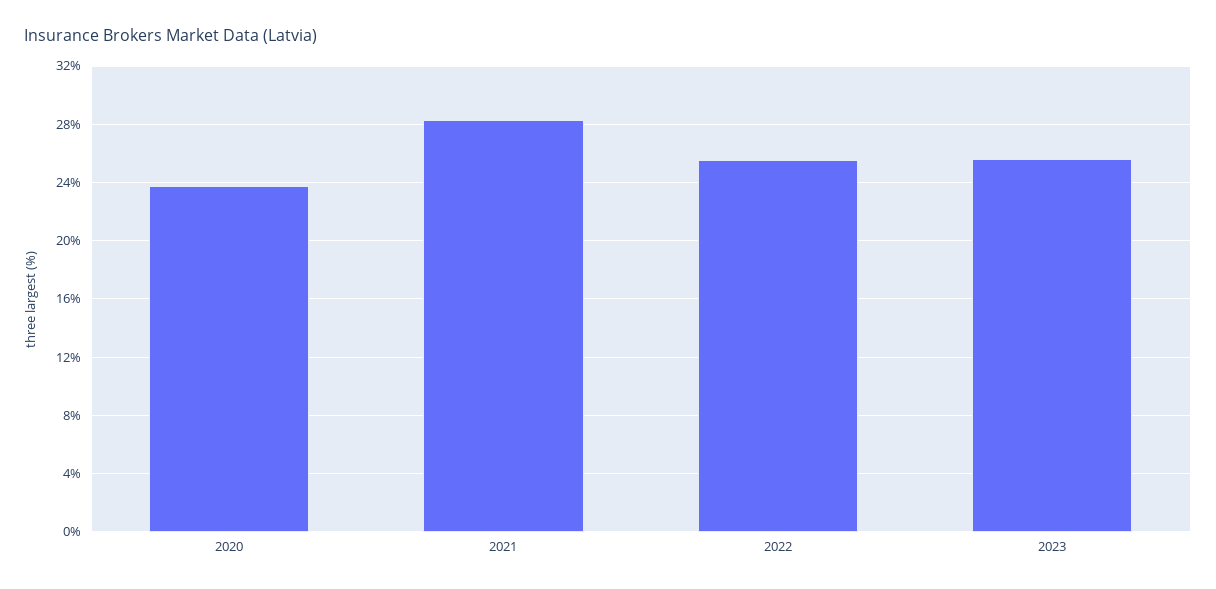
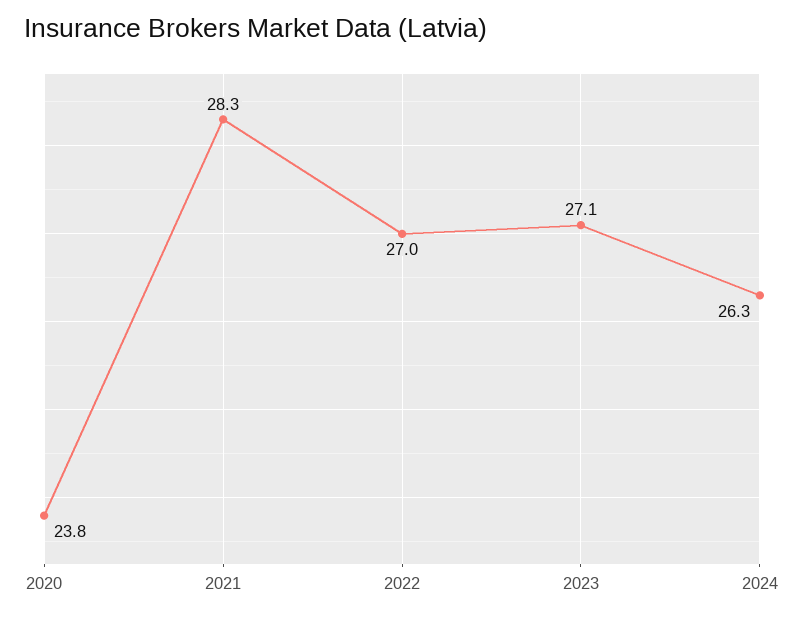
2022: 25.5 -> 27
2023: 25.5 -> 27.1
2024: none -> 26.3

